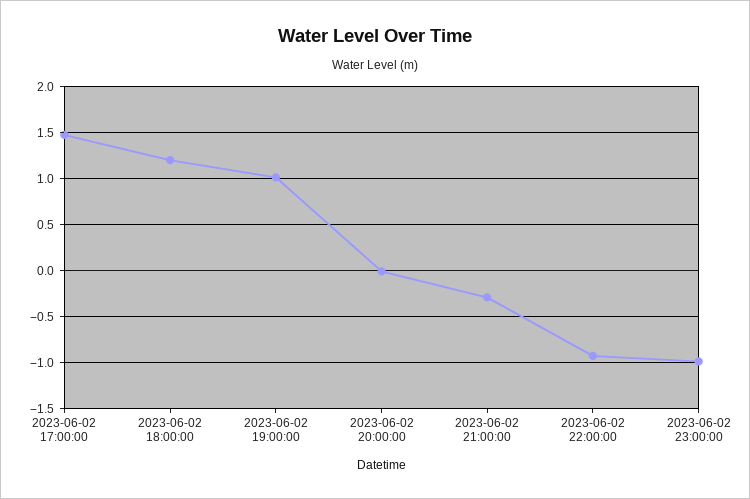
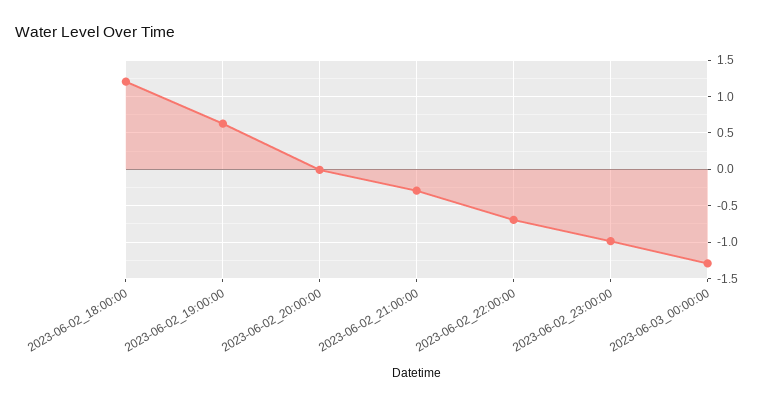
2023-06-02 17:00:00: 1.5 -> none
2023-06-02 19:00:00: 1 -> 0.6
2023-06-02 22:00:00: -0.9 -> -0.7
2023-06-03_00:00:00: none -> -1.3

